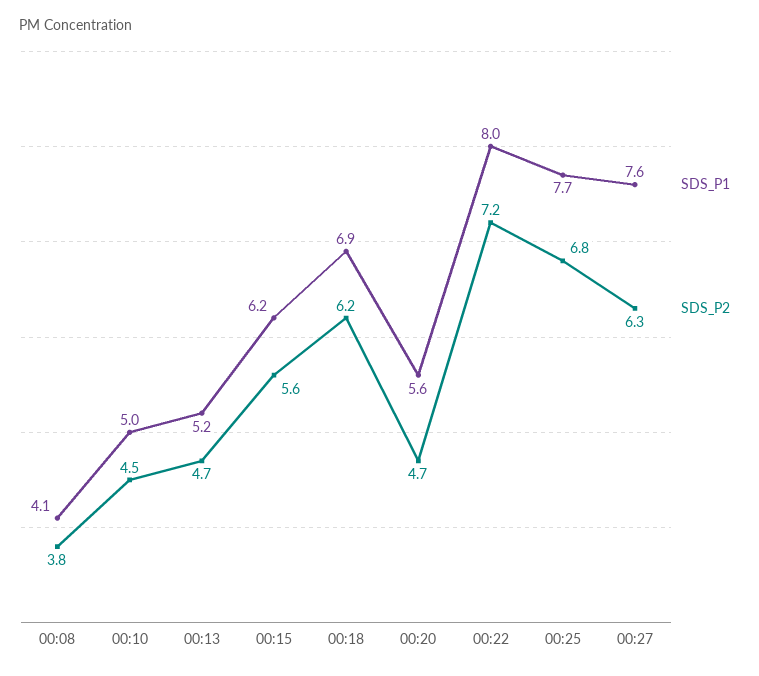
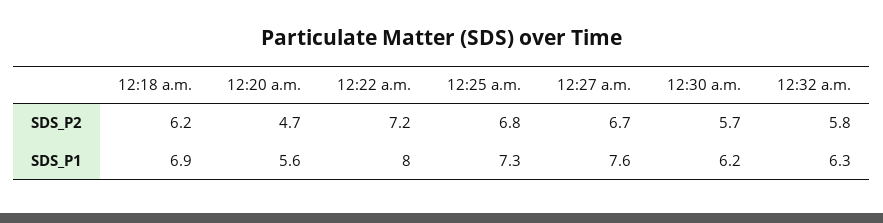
SDS_P1, 00:08: 4.1 -> none
SDS_P2, 00:08: 3.8 -> none
SDS_P1, 00:10: 5 -> none
SDS_P2, 00:10: 4.5 -> none
SDS_P1, 00:13: 5.2 -> none
SDS_P2, 00:13: 4.7 -> none
SDS_P1, 00:15: 6.2 -> none
SDS_P2, 00:15: 5.6 -> none
SDS_P1, 00:25: 7.7 -> 7.3
SDS_P2, 00:27: 6.3 -> 6.7
SDS_P2, 12:30 a.m.: none -> 5.7
SDS_P2, 12:32 a.m.: none -> 5.8
SDS_P1, 12:30 a.m.: none -> 6.2
SDS_P1, 12:32 a.m.: none -> 6.3

